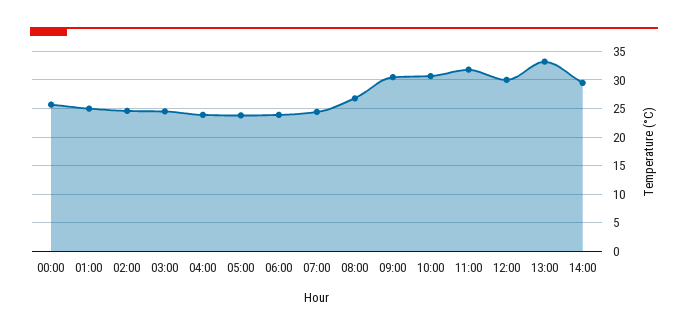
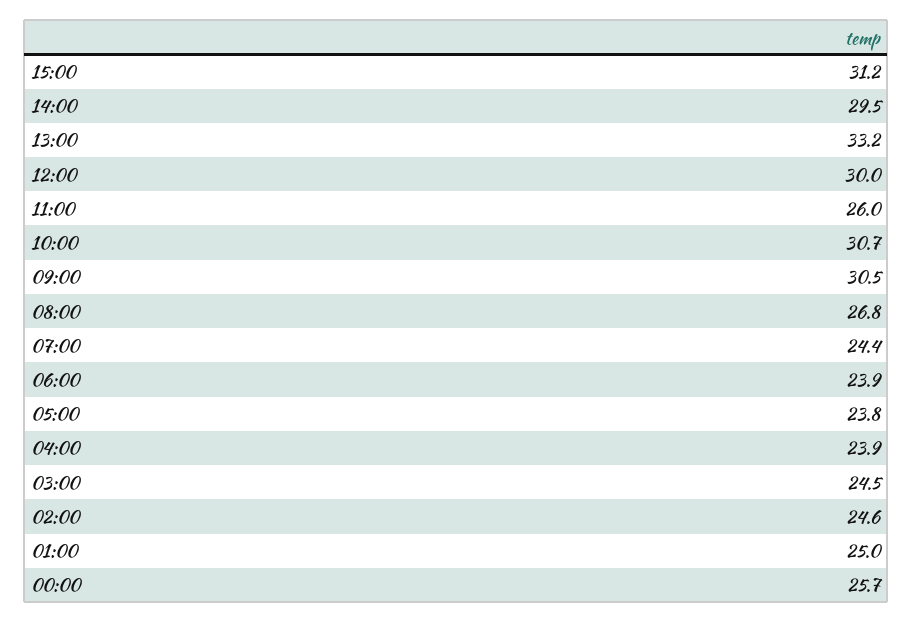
11:00: 32.5 -> 26
15:00: none -> 31.2

